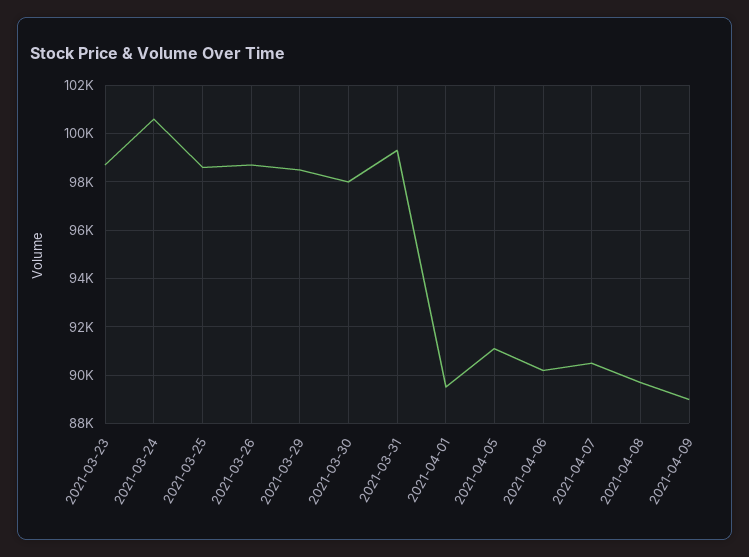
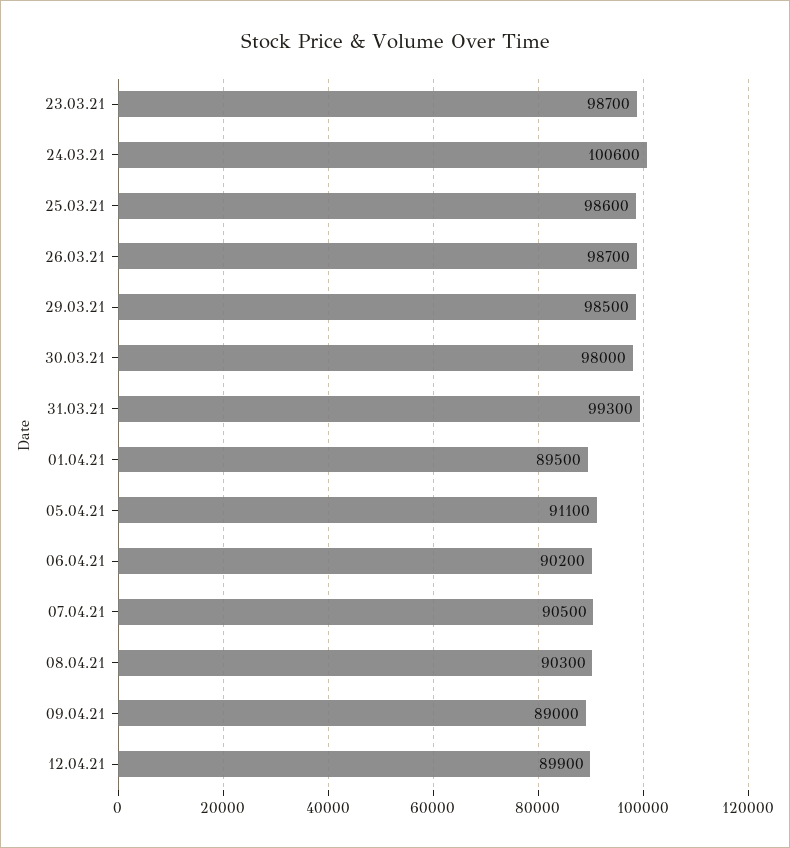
2021-04-08: 89750 -> 90300
12.04.21: none -> 89900

